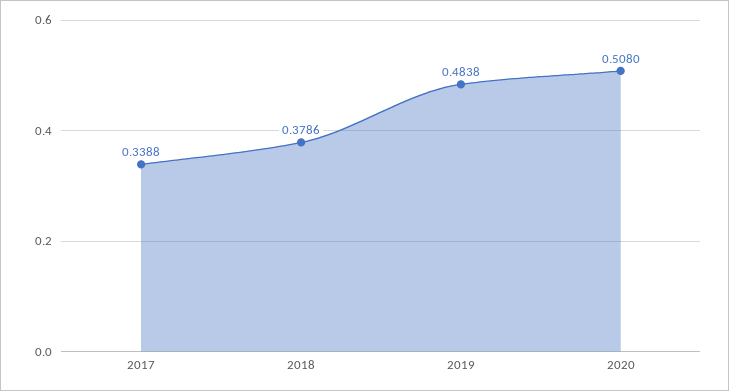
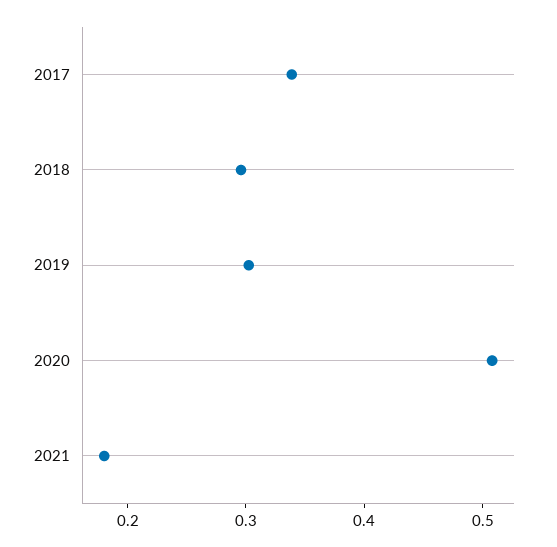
2018: 0.3786 -> 0.3
2019: 0.4838 -> 0.3
2021: none -> 0.18

